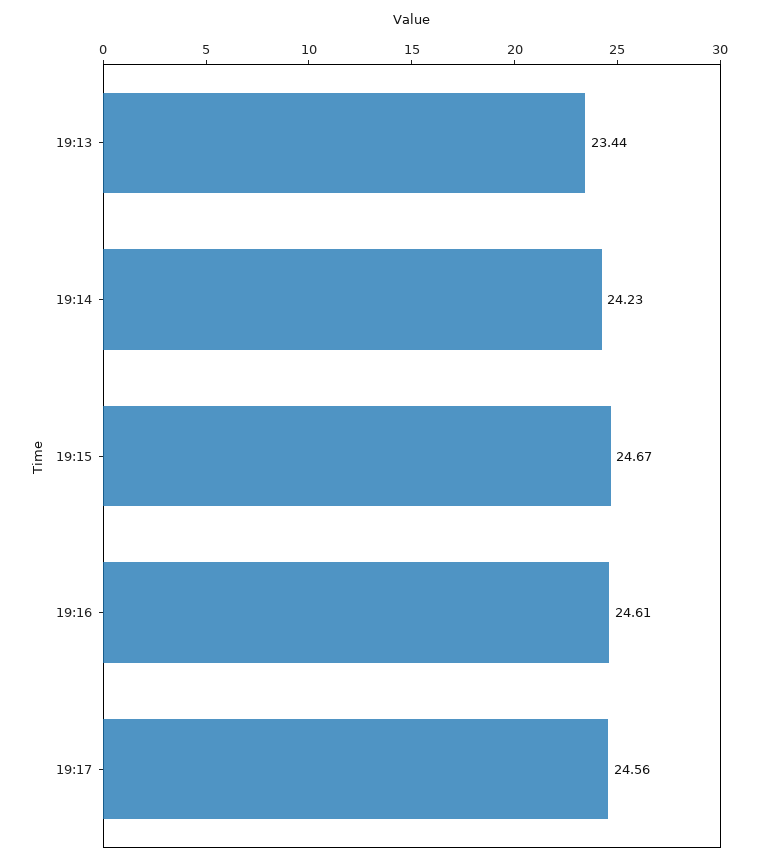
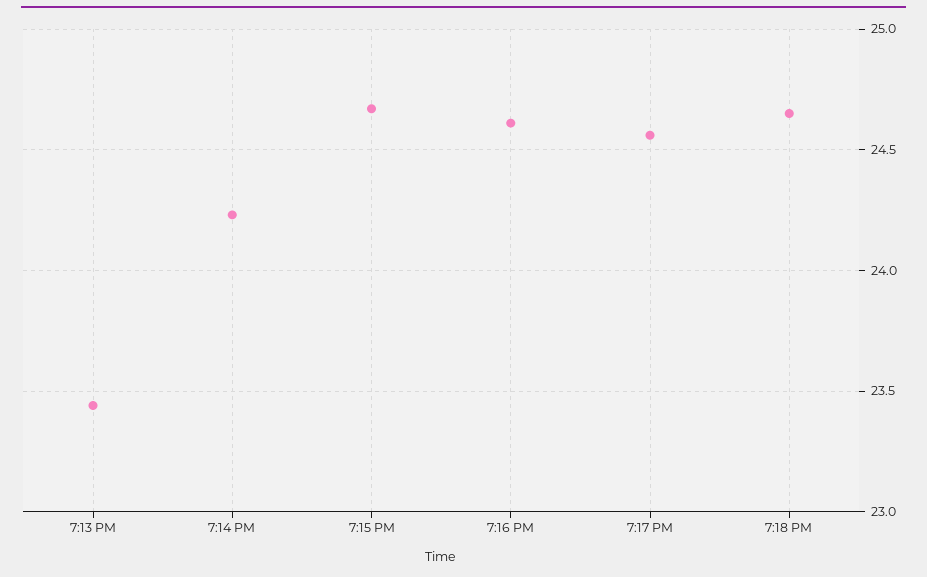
7:18 PM: none -> 24.65

